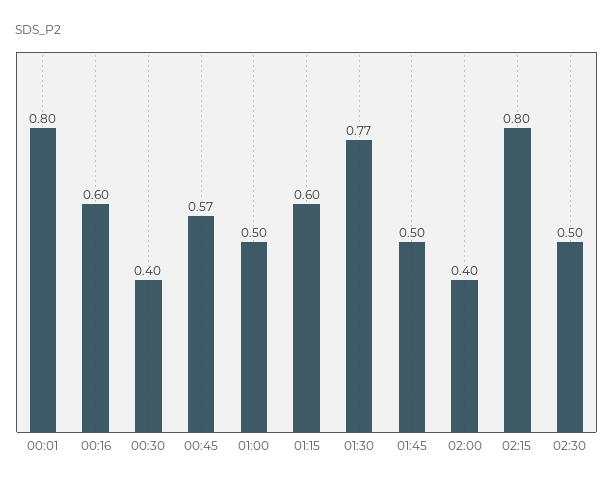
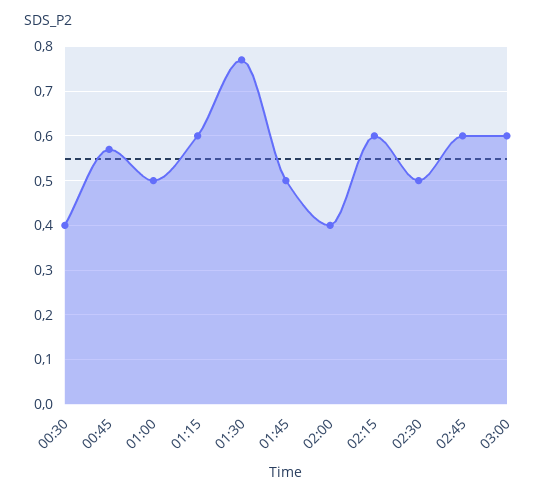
00:01: 0.8 -> none
00:16: 0.6 -> none
02:15: 0.8 -> 0.6
02:45: none -> 0.6
03:00: none -> 0.6

